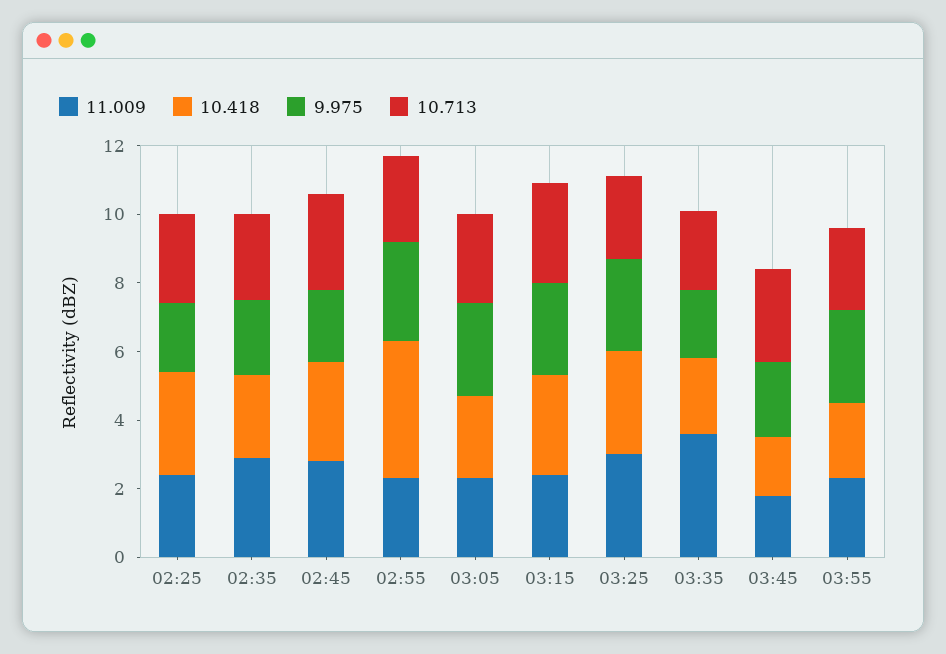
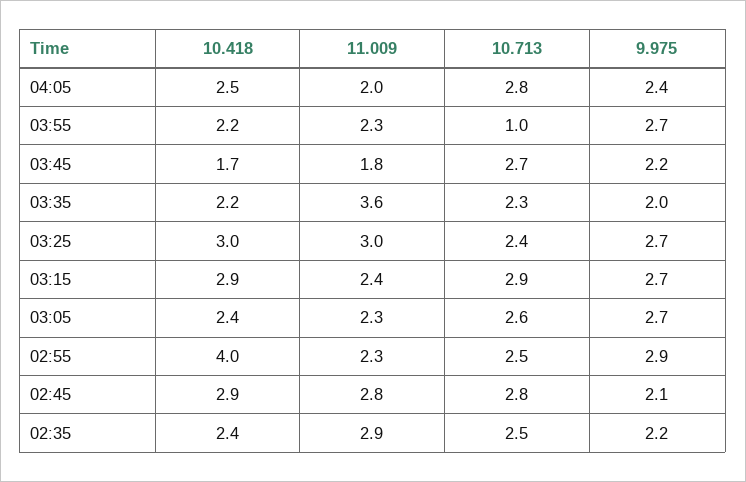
11.009, 02:25: 2.5 -> none
10.418, 02:25: 3 -> none
9.975, 02:25: 2 -> none
10.713, 02:25: 2.5 -> none
10.713, 03:55: 2.5 -> 1
10.418, 04:05: none -> 2.5
11.009, 04:05: none -> 2
10.713, 04:05: none -> 2.8
9.975, 04:05: none -> 2.4

